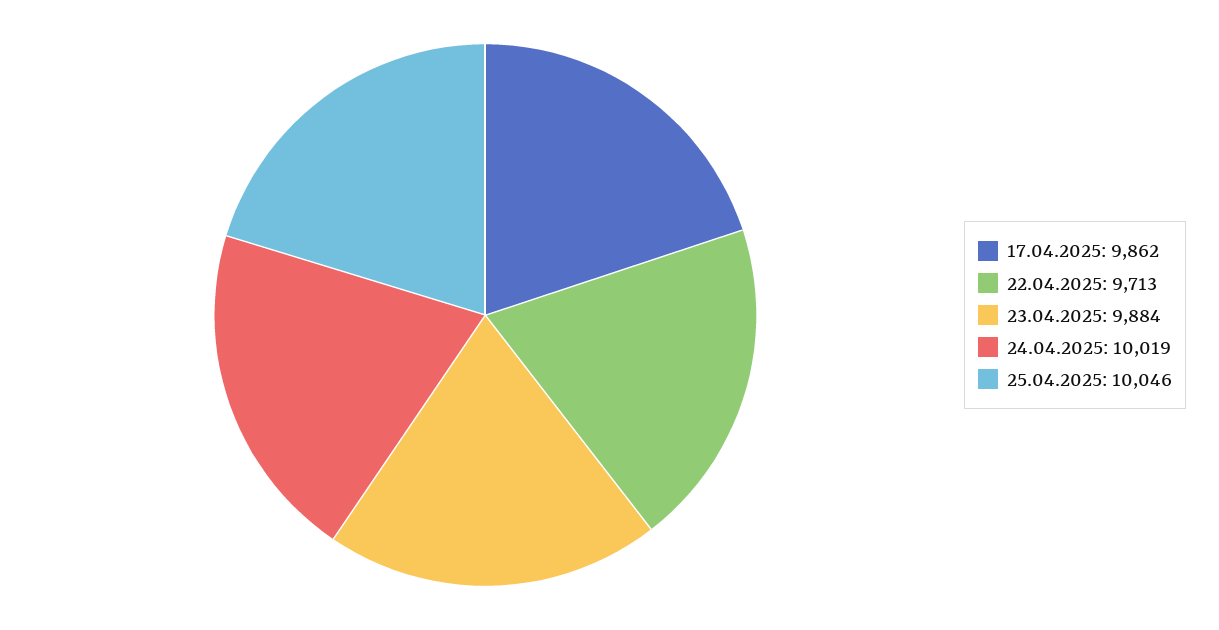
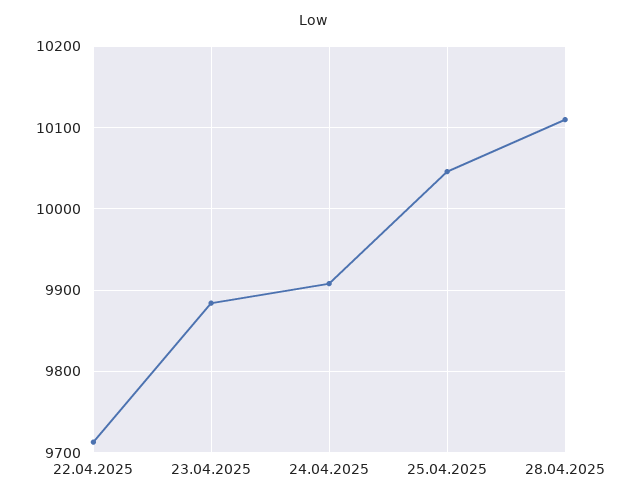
17.04.2025: 9862 -> none
24.04.2025: 10019 -> 9910
28.04.2025: none -> 10110

